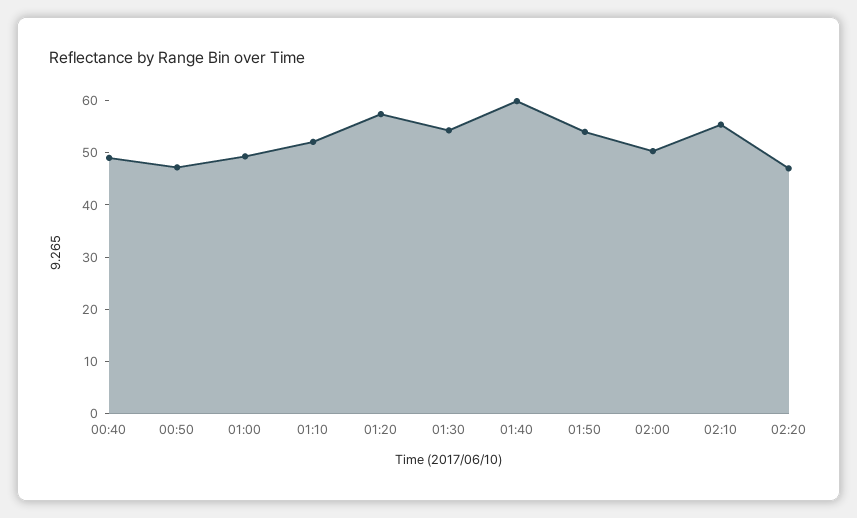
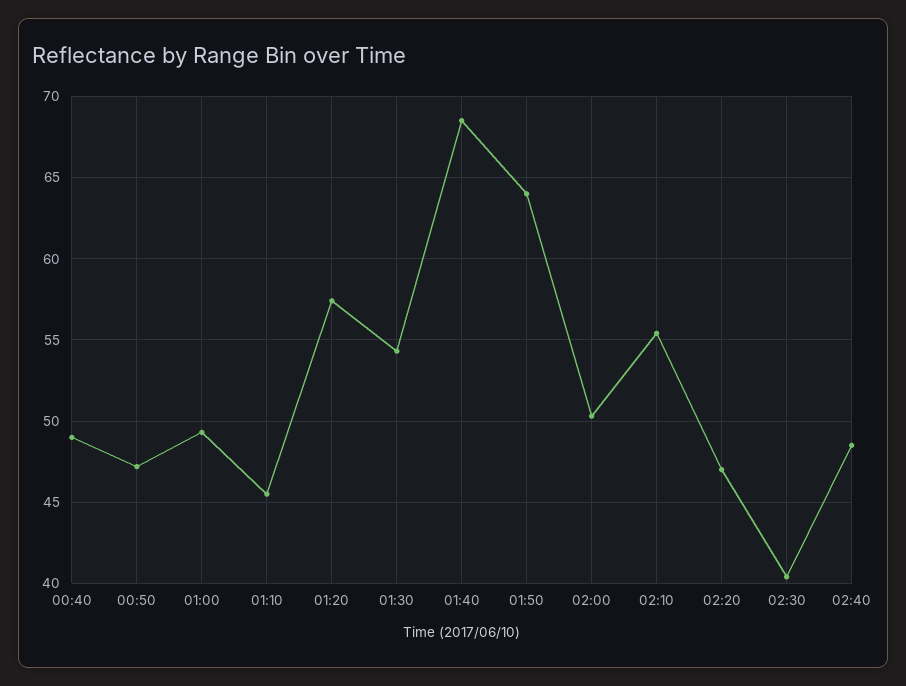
01:10: 52 -> 45.5
01:40: 60 -> 68.5
01:50: 54 -> 64
02:30: none -> 40.5
02:40: none -> 48.5

